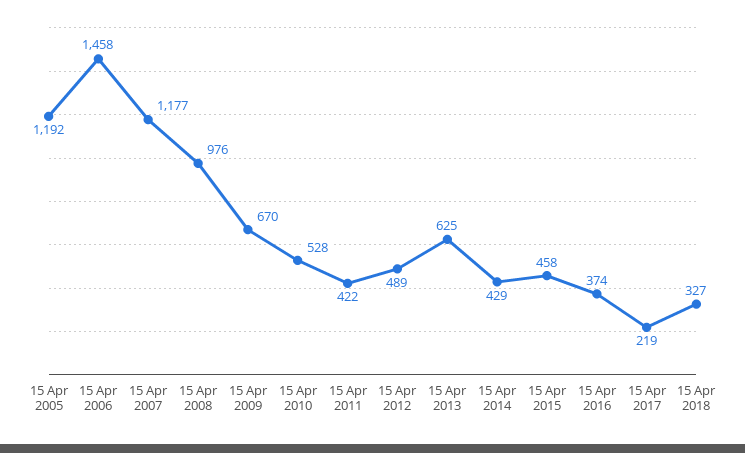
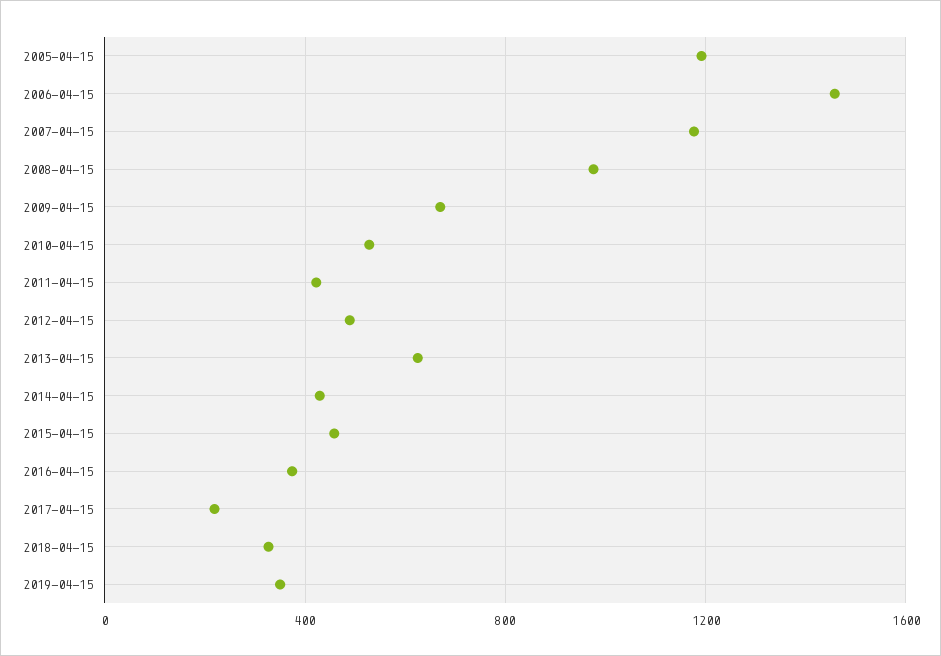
2019-04-15: none -> 350

